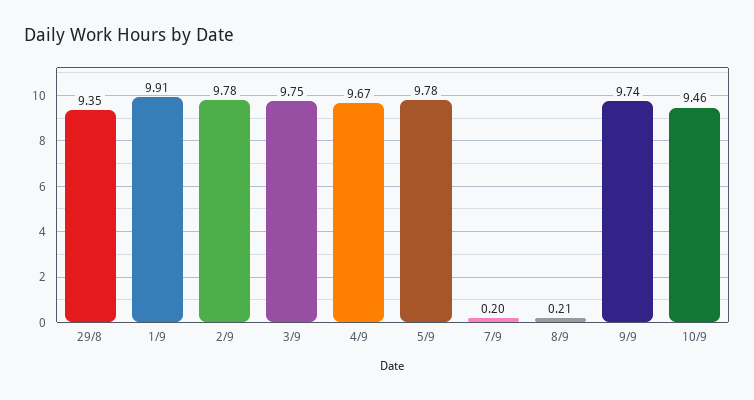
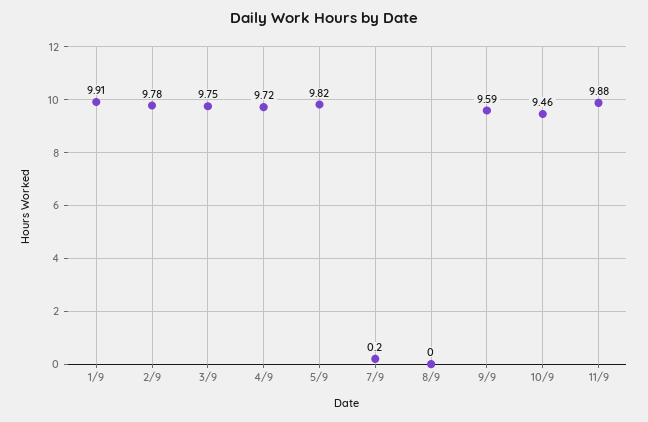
29/8: 9.35 -> none
4/9: 9.67 -> 9.72
5/9: 9.78 -> 9.82
8/9: 0.21 -> 0
9/9: 9.74 -> 9.59
11/9: none -> 9.88

